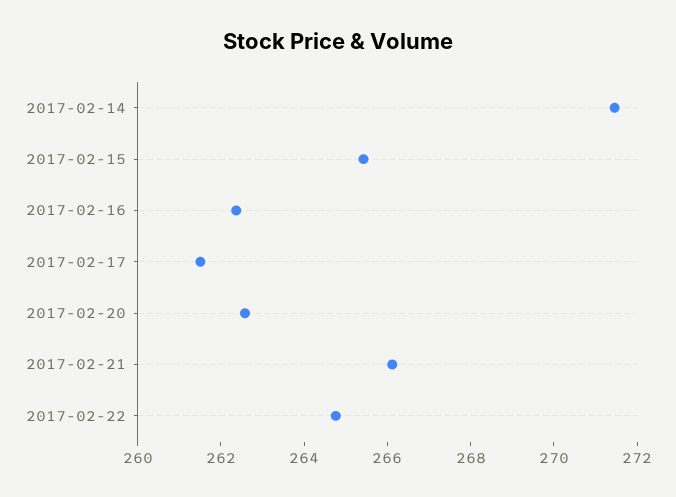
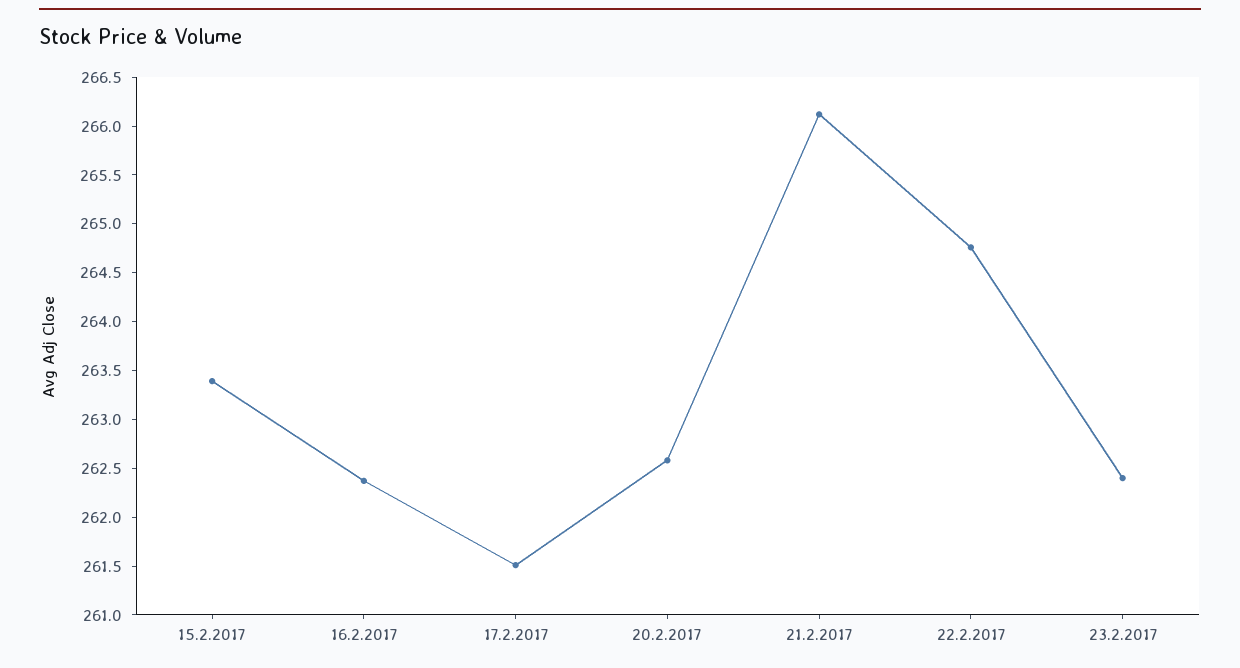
2017-02-14: 271.5 -> none
2017-02-15: 265.5 -> 263.4
23.2.2017: none -> 262.4

